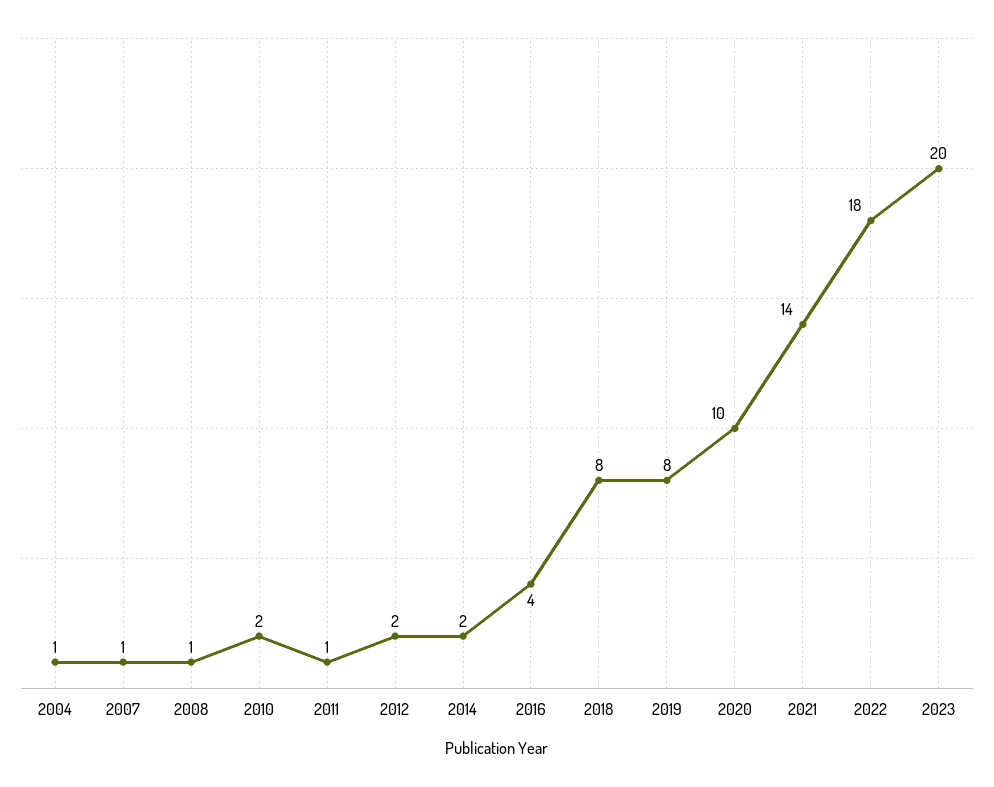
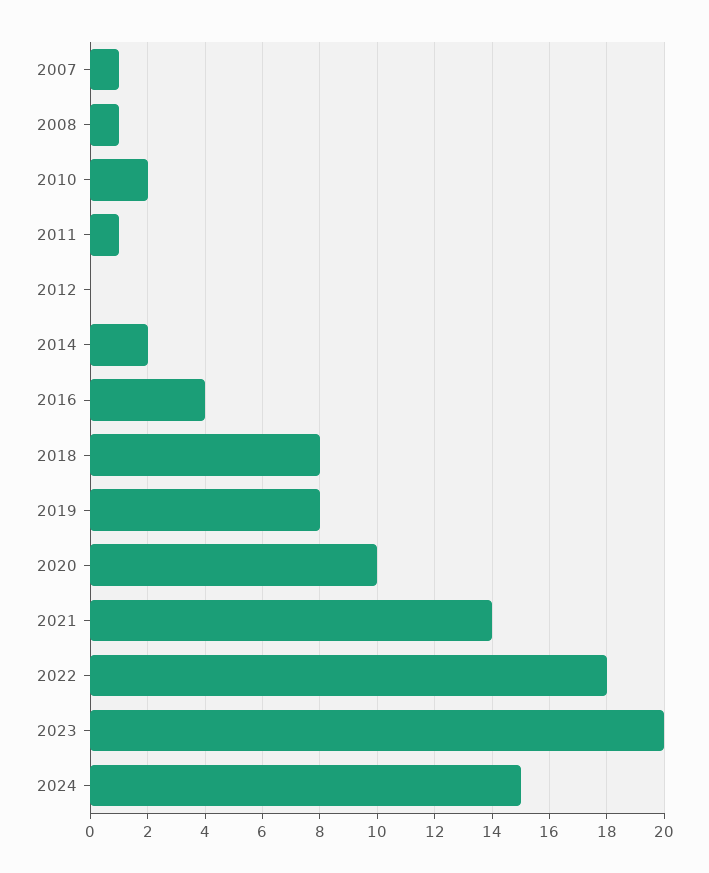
2004: 1 -> none
2012: 2 -> 0
2024: none -> 15

